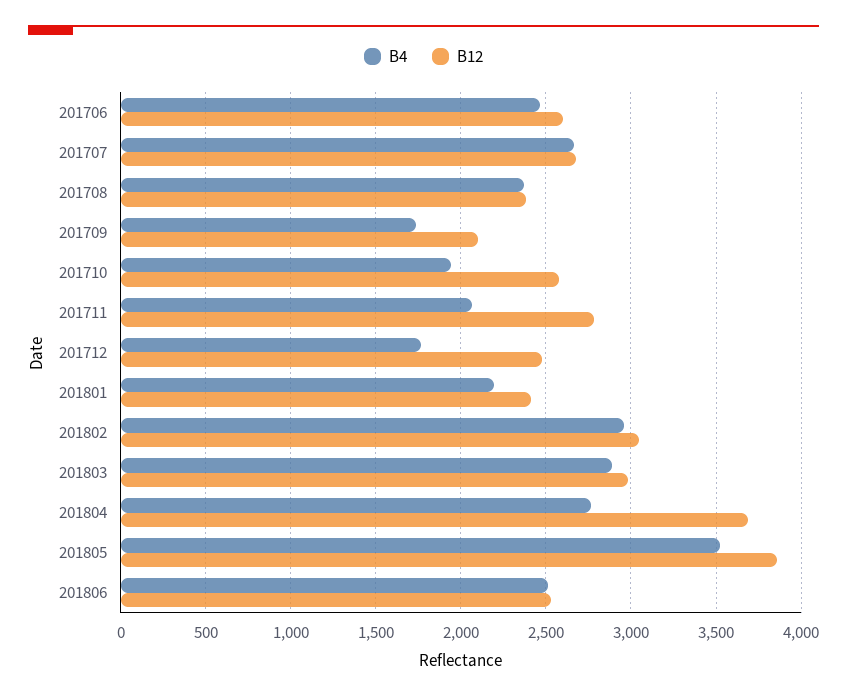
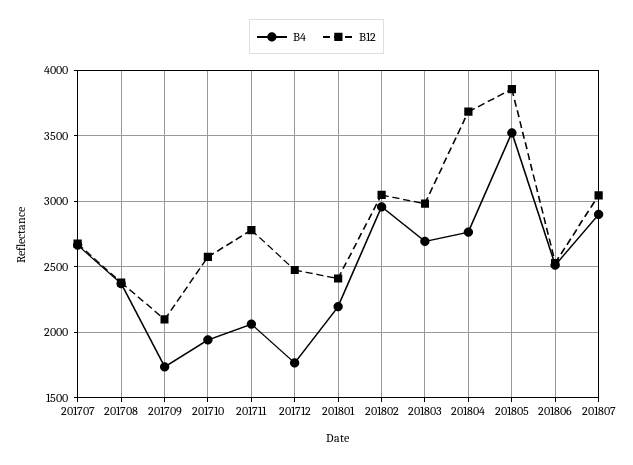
B4, 201706: 2450 -> none
B12, 201706: 2600 -> none
B4, 201803: 2900 -> 2700
B4, 201807: none -> 2900
B12, 201807: none -> 3050

